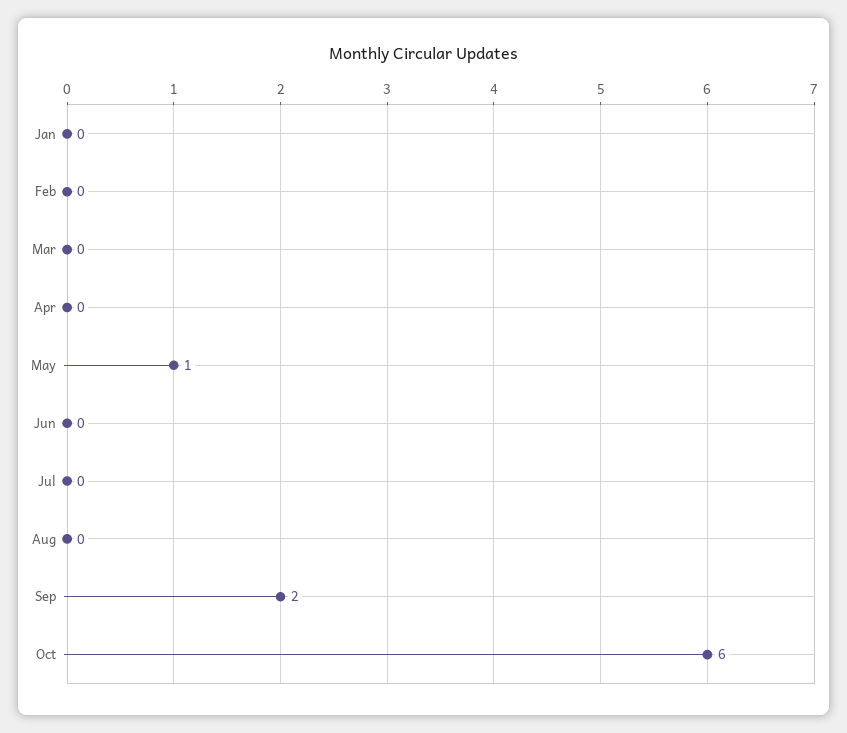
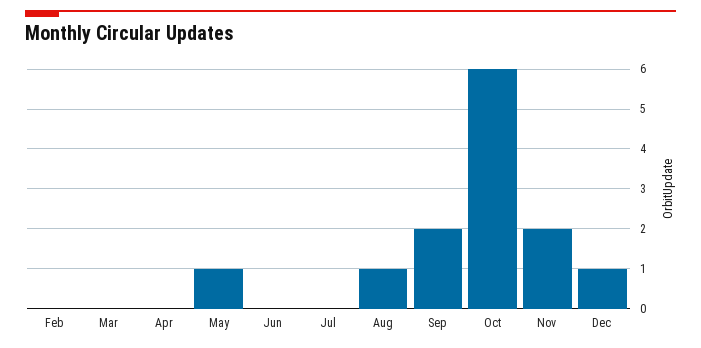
Jan: 0 -> none
Aug: 0 -> 1
Nov: none -> 2
Dec: none -> 1

